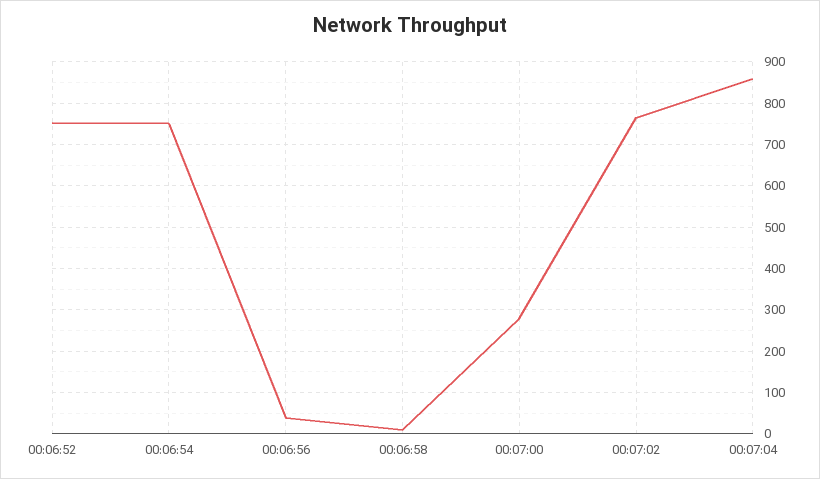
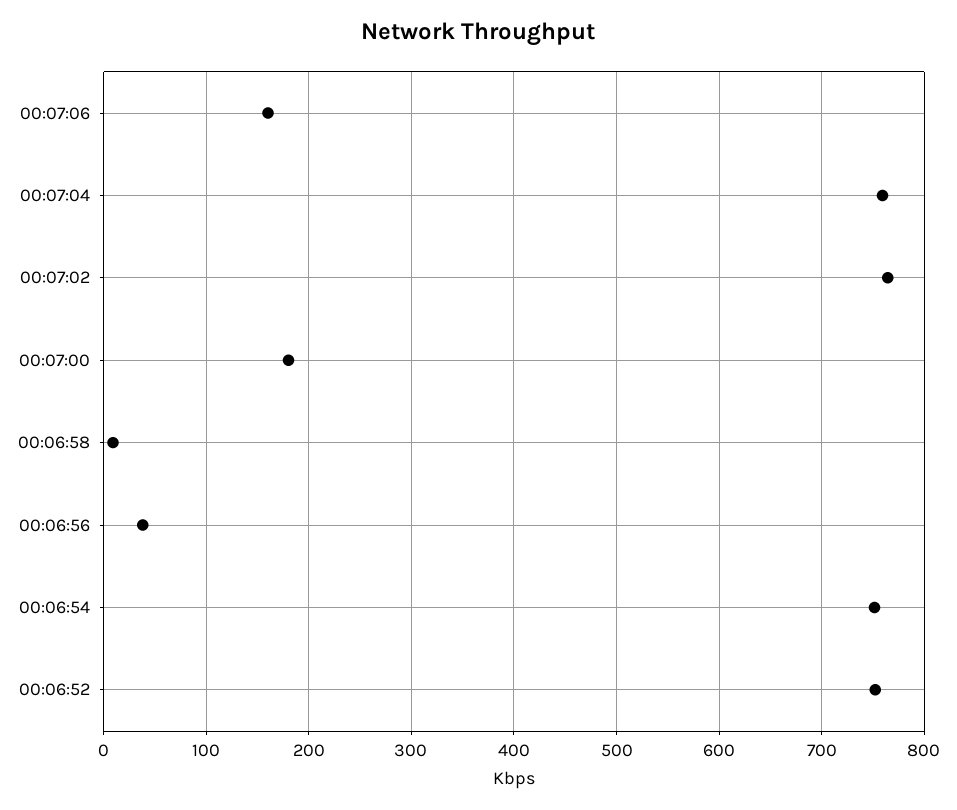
00:07:00: 280 -> 180
00:07:04: 860 -> 760
00:07:06: none -> 160

